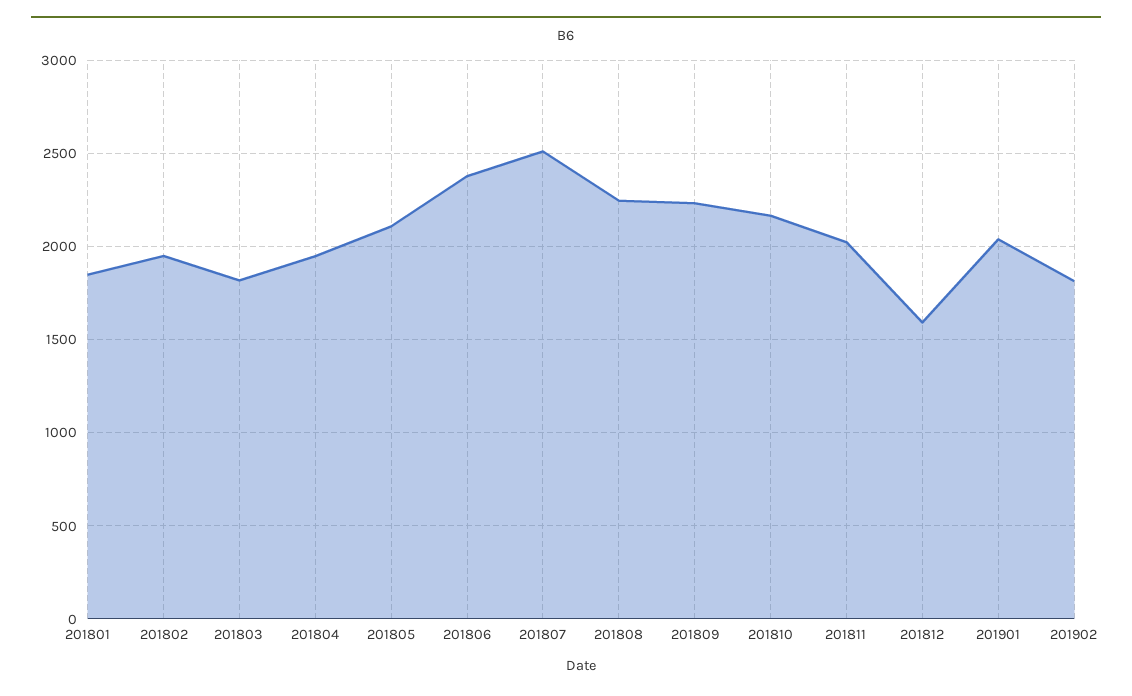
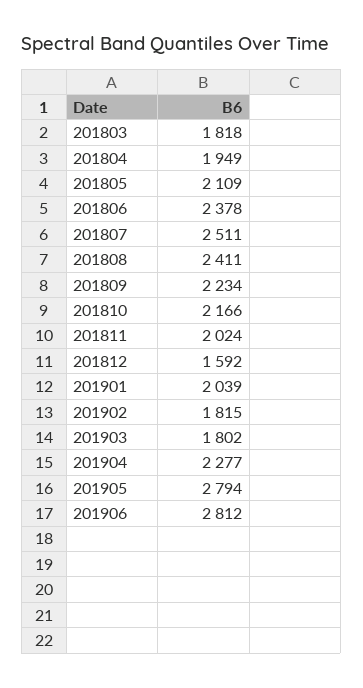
201801: 1850 -> none
201802: 1950 -> none
201808: 2250 -> 2411
201903: none -> 1802
201904: none -> 2277
201905: none -> 2794
201906: none -> 2812

